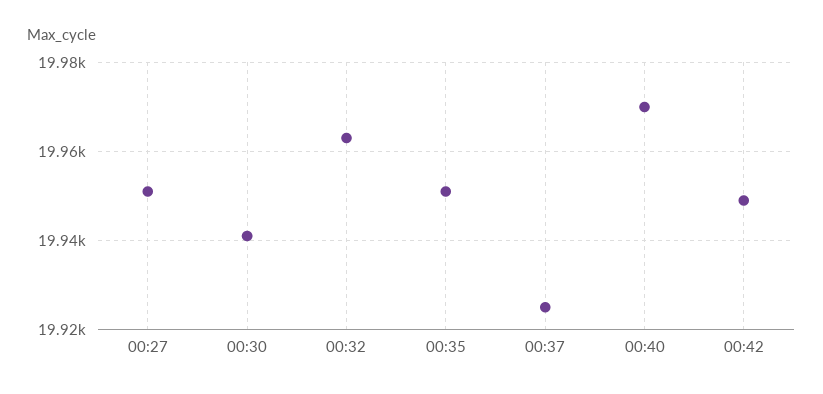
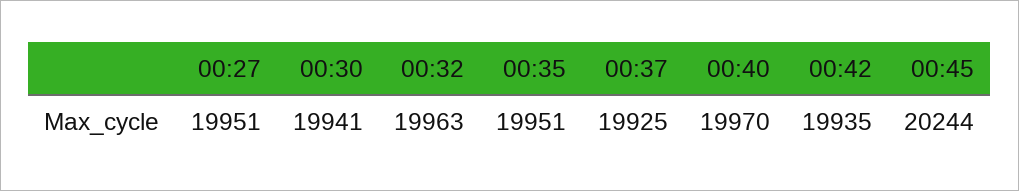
00:42: 19950 -> 19935
00:45: none -> 20244

